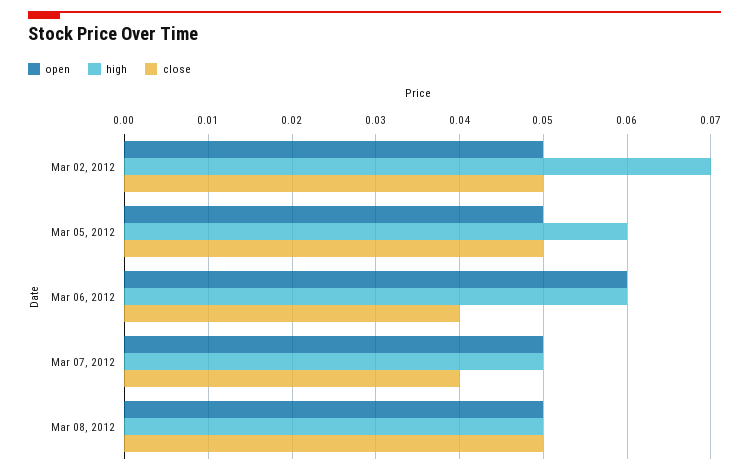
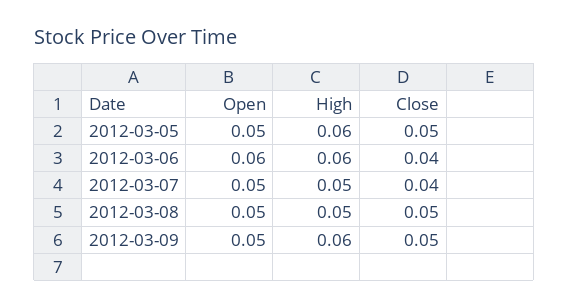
open, Mar 02, 2012: 0.05 -> none
high, Mar 02, 2012: 0.07 -> none
close, Mar 02, 2012: 0.05 -> none
open, 2012-03-09: none -> 0.05
high, 2012-03-09: none -> 0.06
close, 2012-03-09: none -> 0.05

